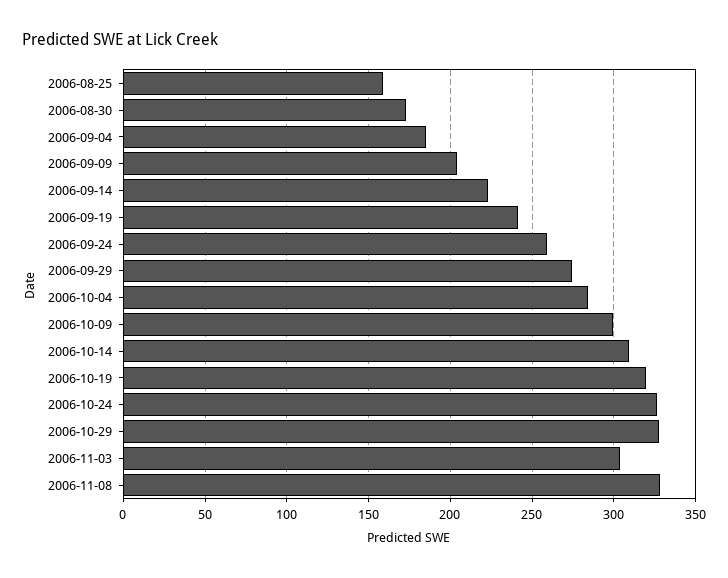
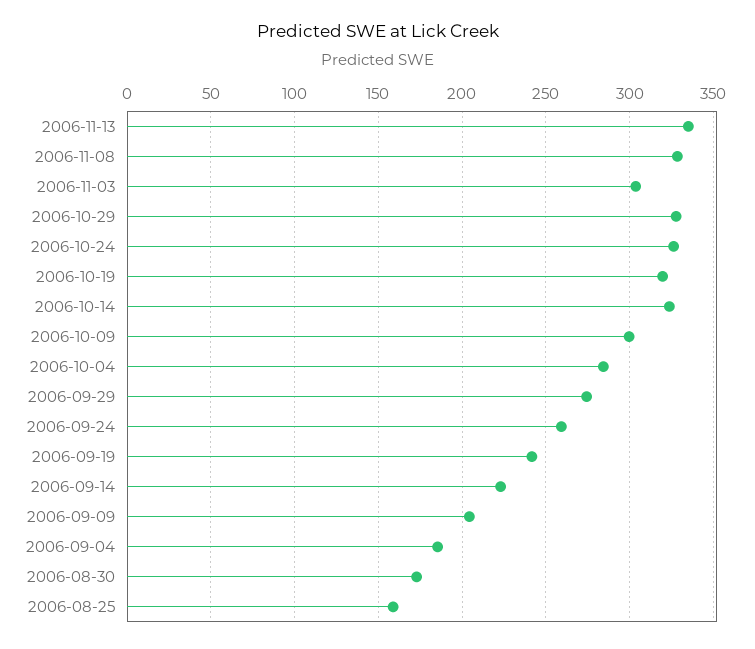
2006-10-14: 310 -> 325
2006-11-13: none -> 335

